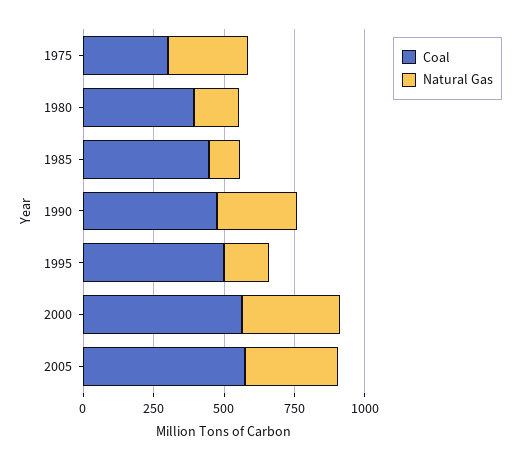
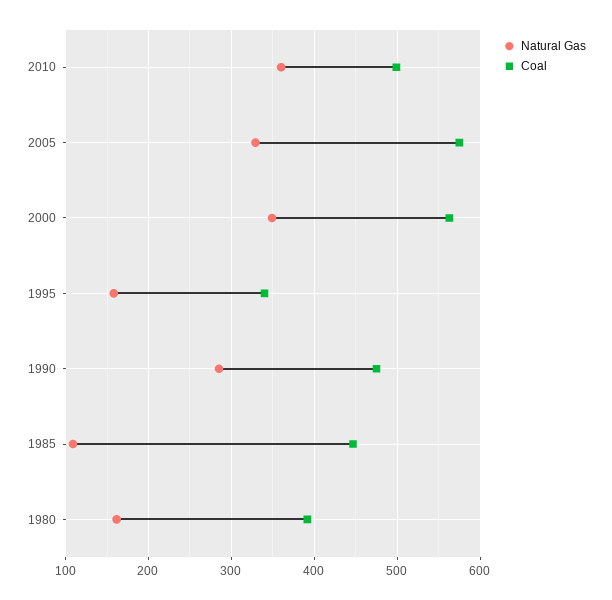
Coal, 1975: 300 -> none
Natural Gas, 1975: 300 -> none
Coal, 1995: 500 -> 340
Natural Gas, 2010: none -> 360
Coal, 2010: none -> 500

